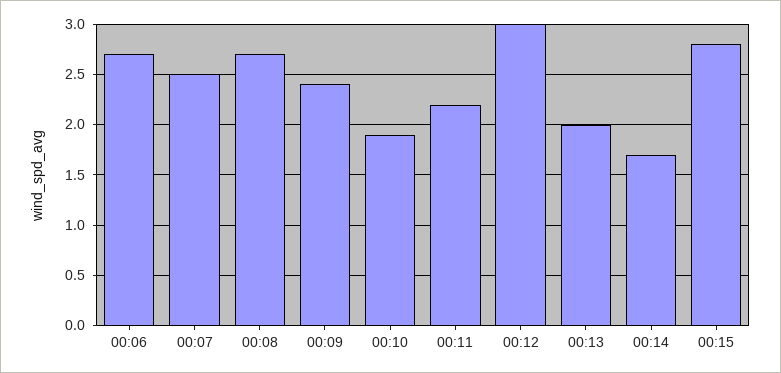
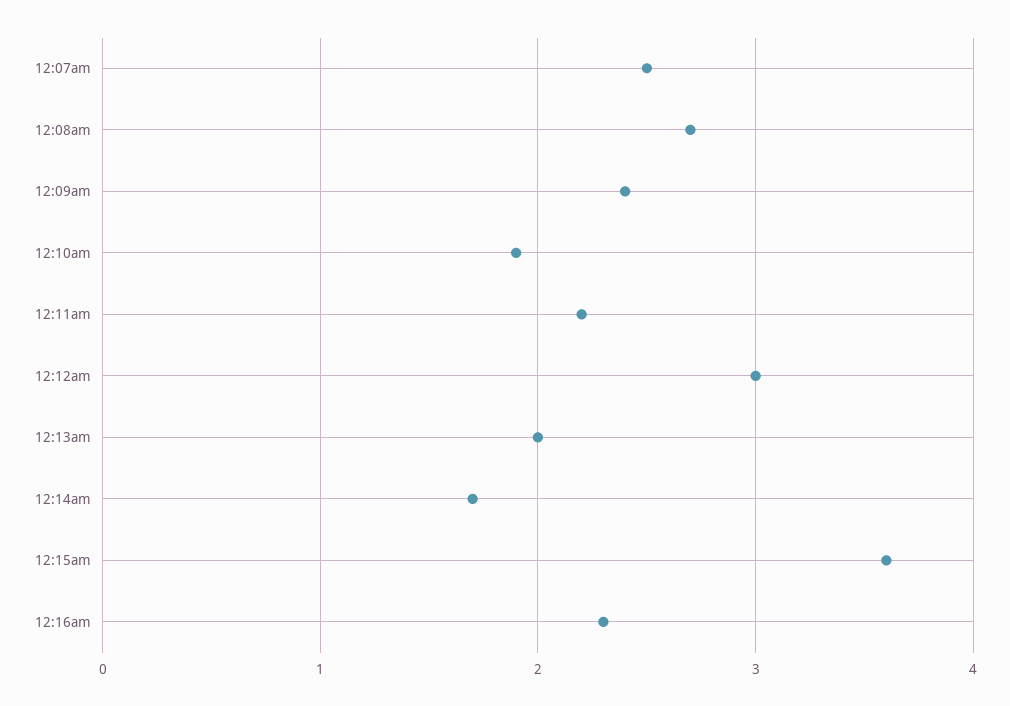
00:06: 2.7 -> none
00:15: 2.8 -> 3.6
12:16am: none -> 2.3

